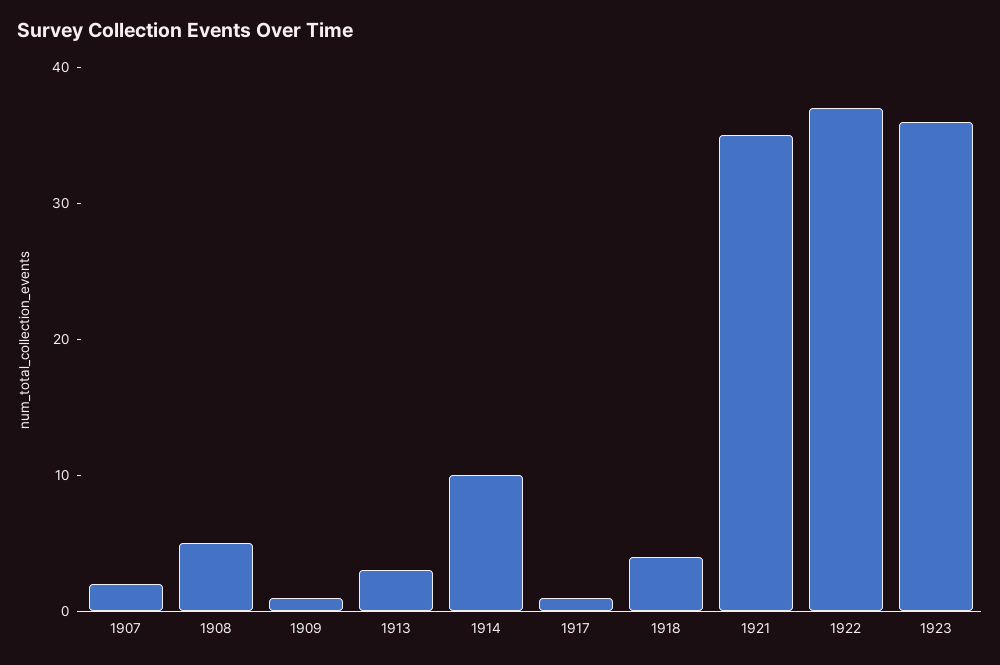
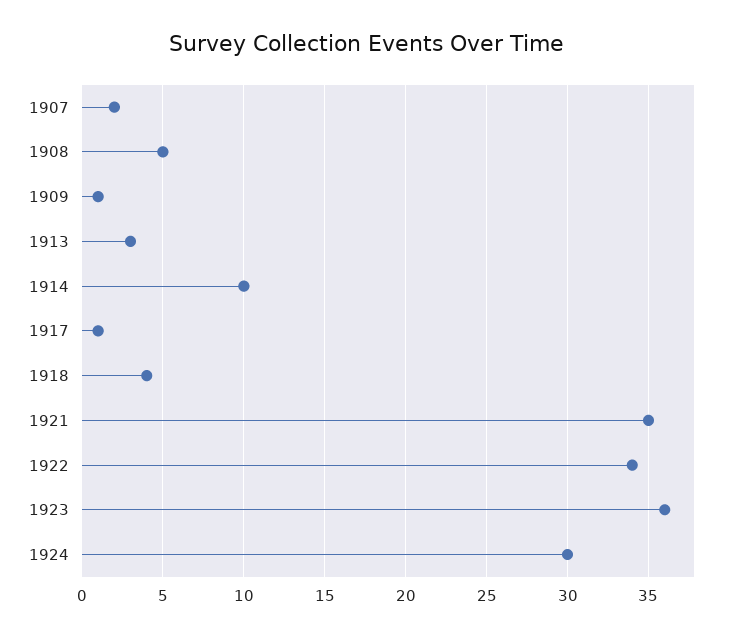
1922: 37 -> 34
1924: none -> 30

